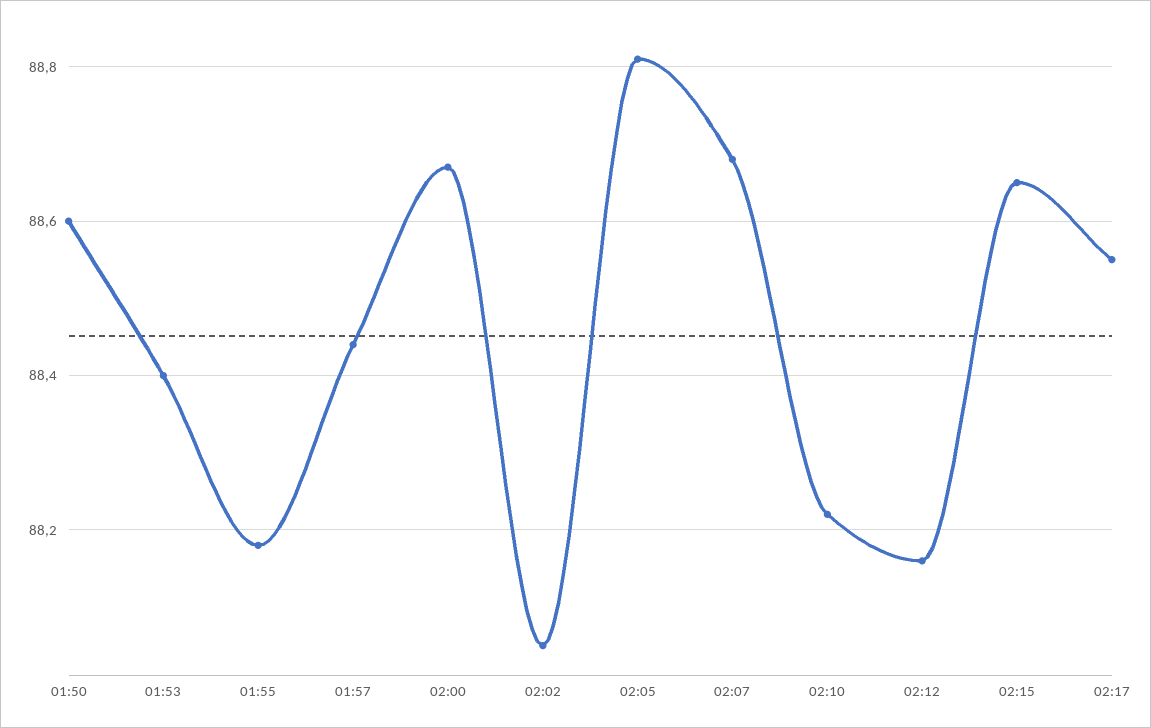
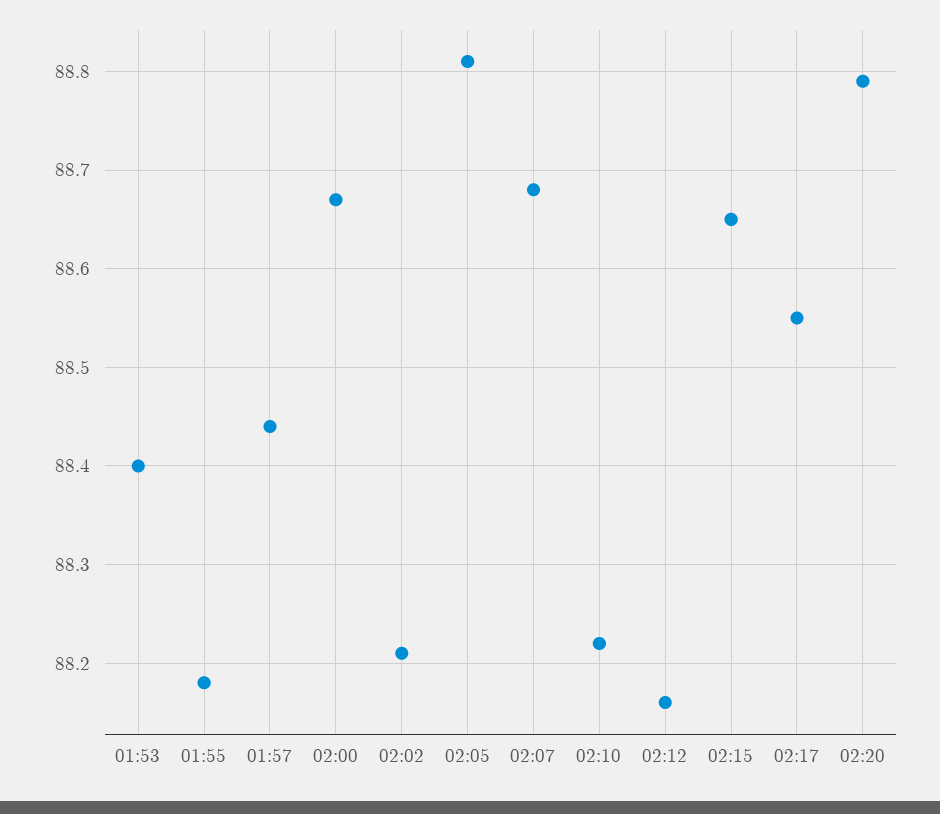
01:50: 88.6 -> none
02:02: 88.05 -> 88.21
02:20: none -> 88.79

